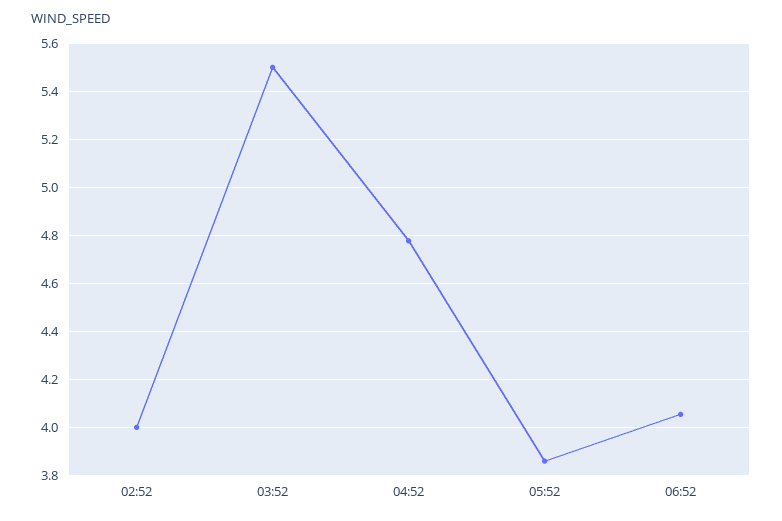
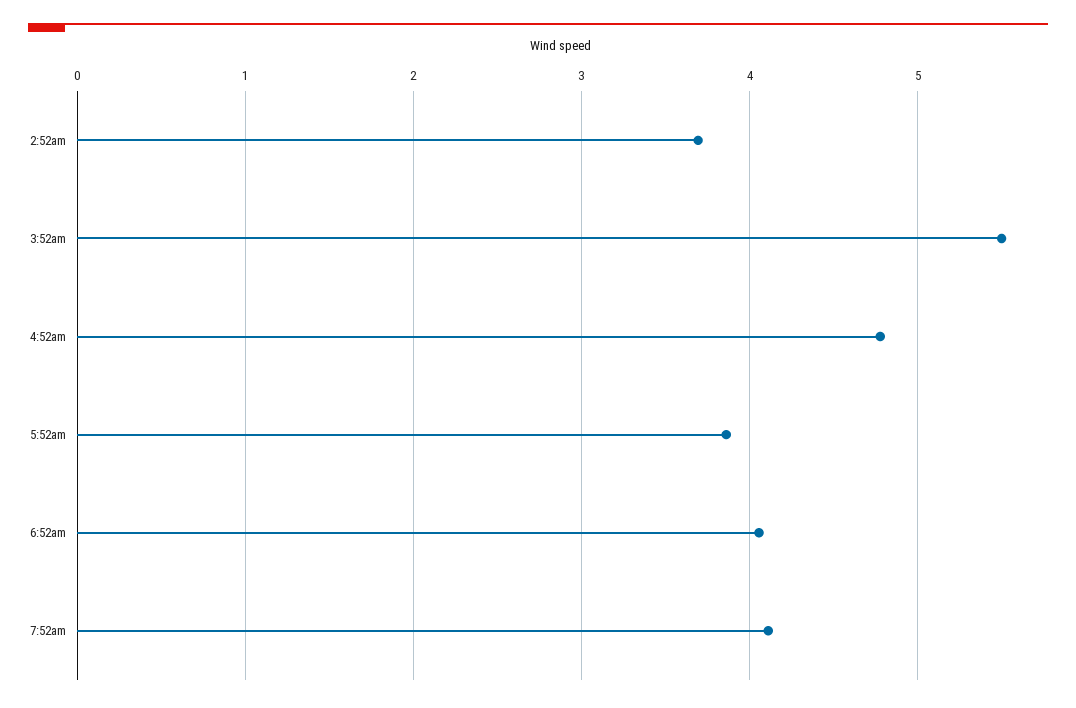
02:52: 4 -> 3.7
7:52am: none -> 4.1

